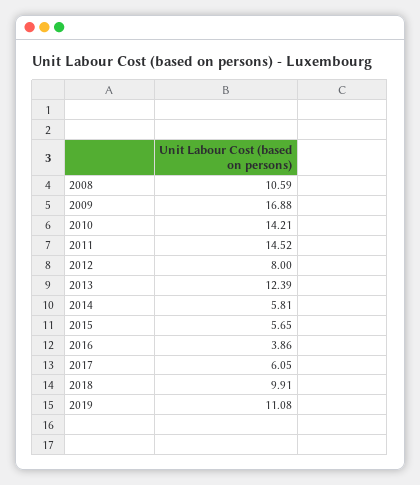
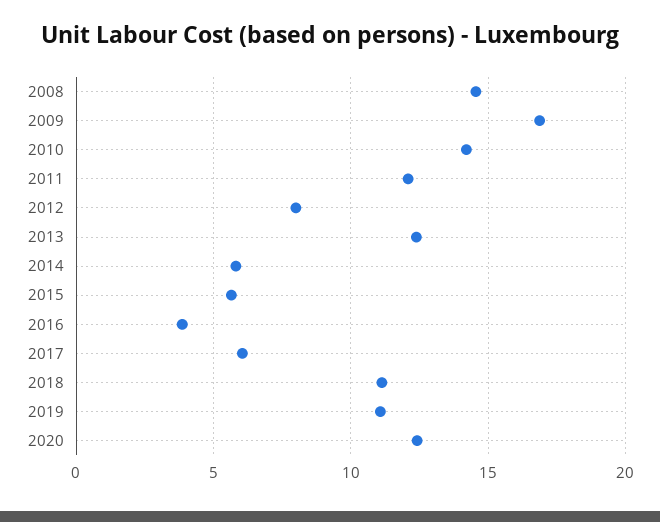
2008: 10.59 -> 14.5
2011: 14.52 -> 12
2018: 9.91 -> 11
2020: none -> 12.5

